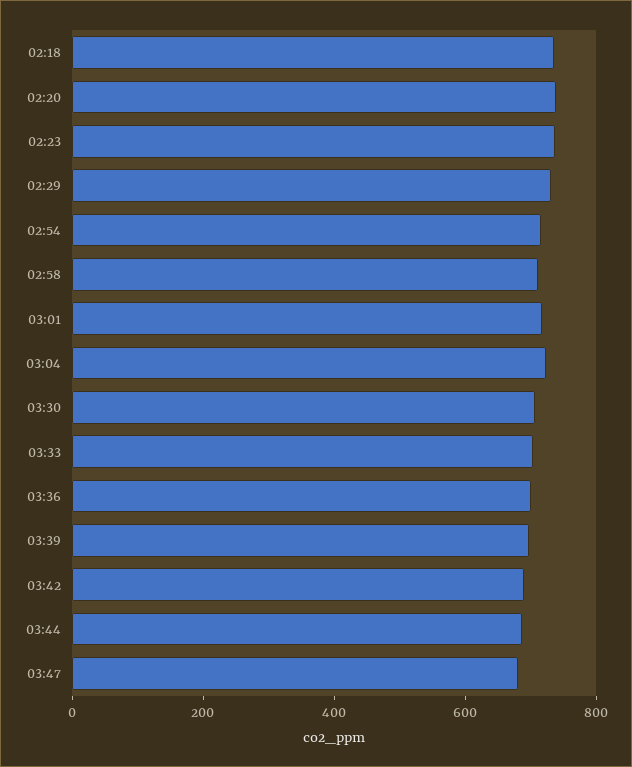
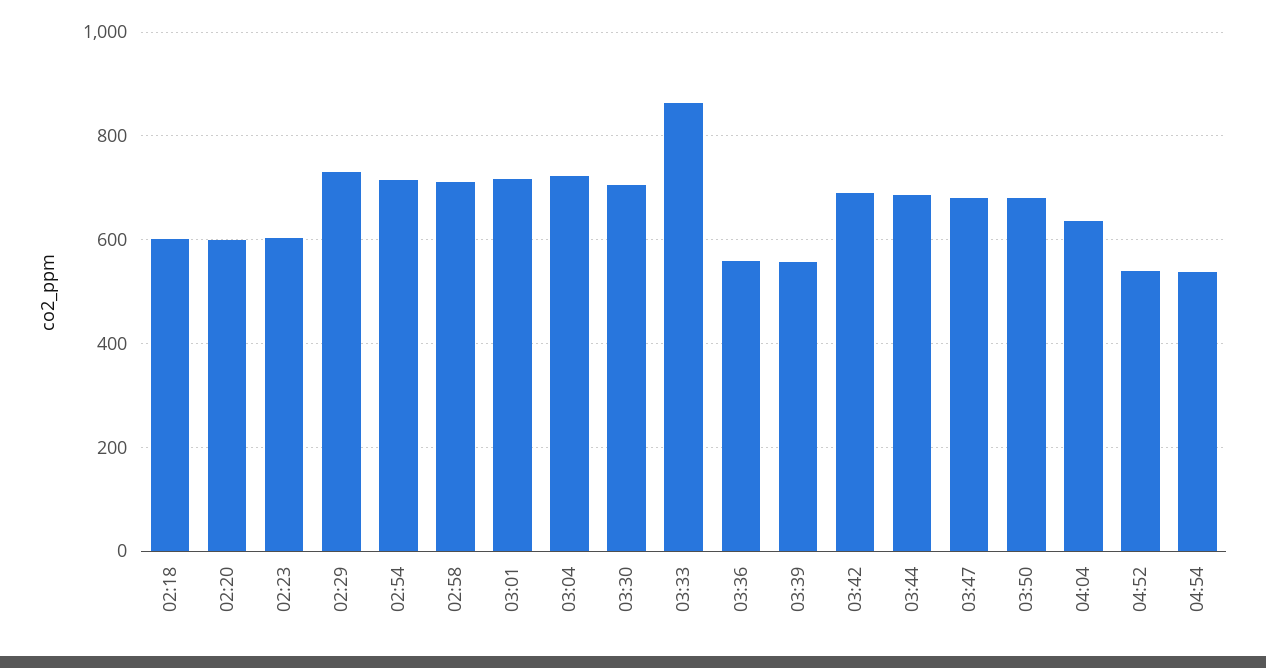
02:18: 750 -> 600
02:20: 750 -> 600
02:23: 750 -> 600
03:33: 700 -> 860
03:36: 700 -> 560
03:39: 700 -> 560
03:50: none -> 680
04:04: none -> 640
04:52: none -> 540
04:54: none -> 540

